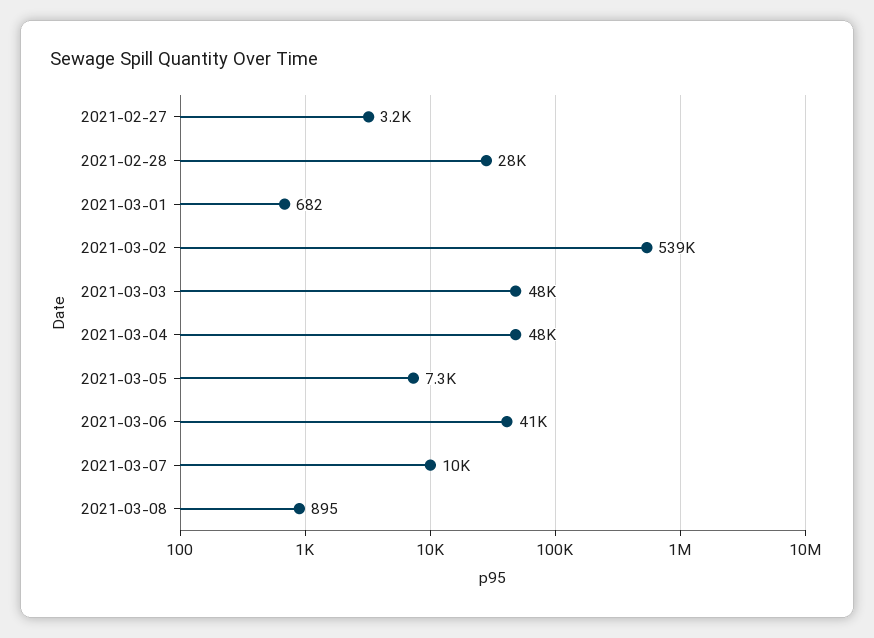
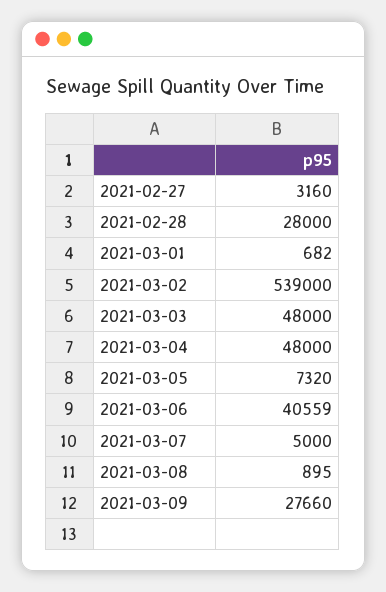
2021-03-07: 10000 -> 5000
2021-03-09: none -> 27660

